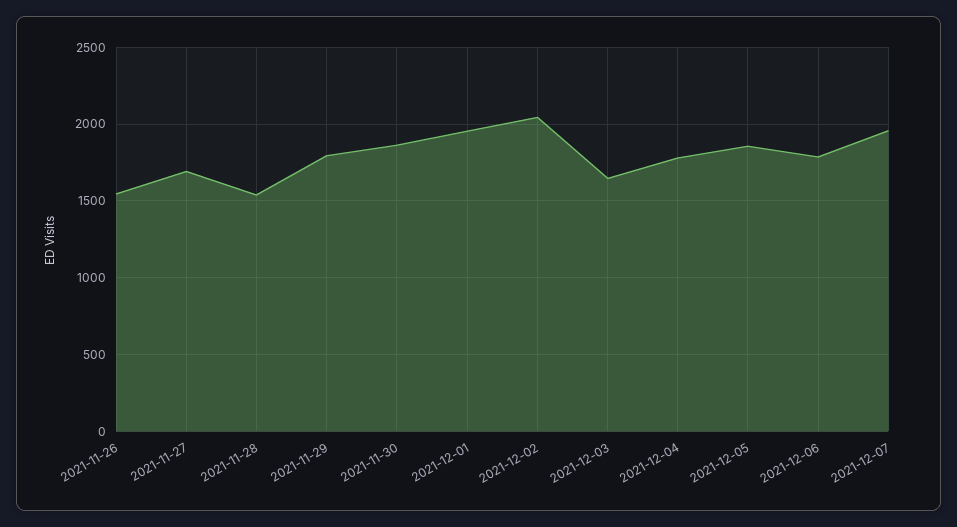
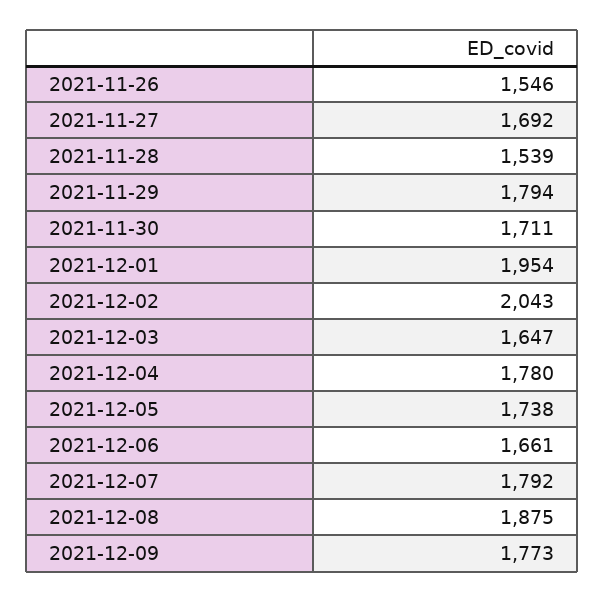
2021-11-30: 1850 -> 1711
2021-12-05: 1850 -> 1738
2021-12-06: 1800 -> 1661
2021-12-07: 1950 -> 1792
2021-12-08: none -> 1875
2021-12-09: none -> 1773

